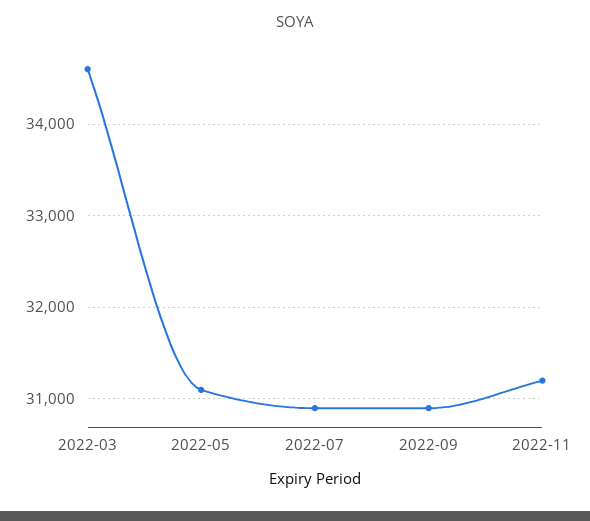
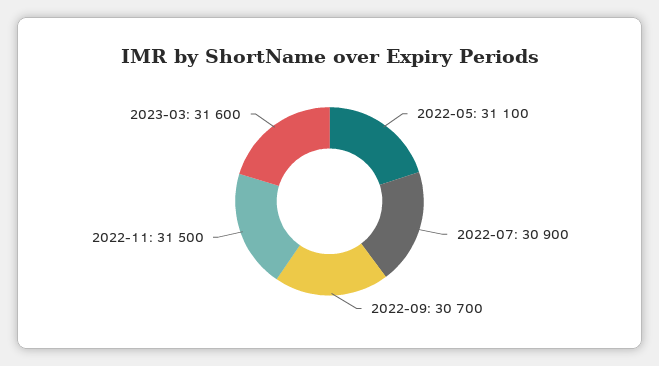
2022-03: 34600 -> none
2022-09: 30900 -> 30700
2022-11: 31200 -> 31500
2023-03: none -> 31600

